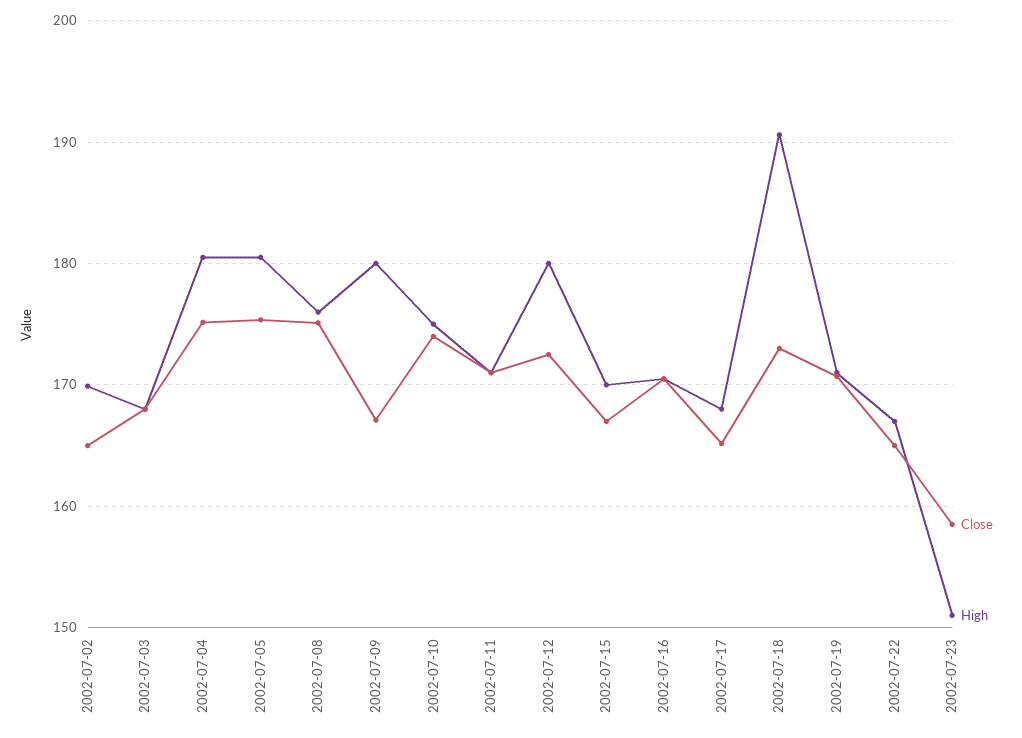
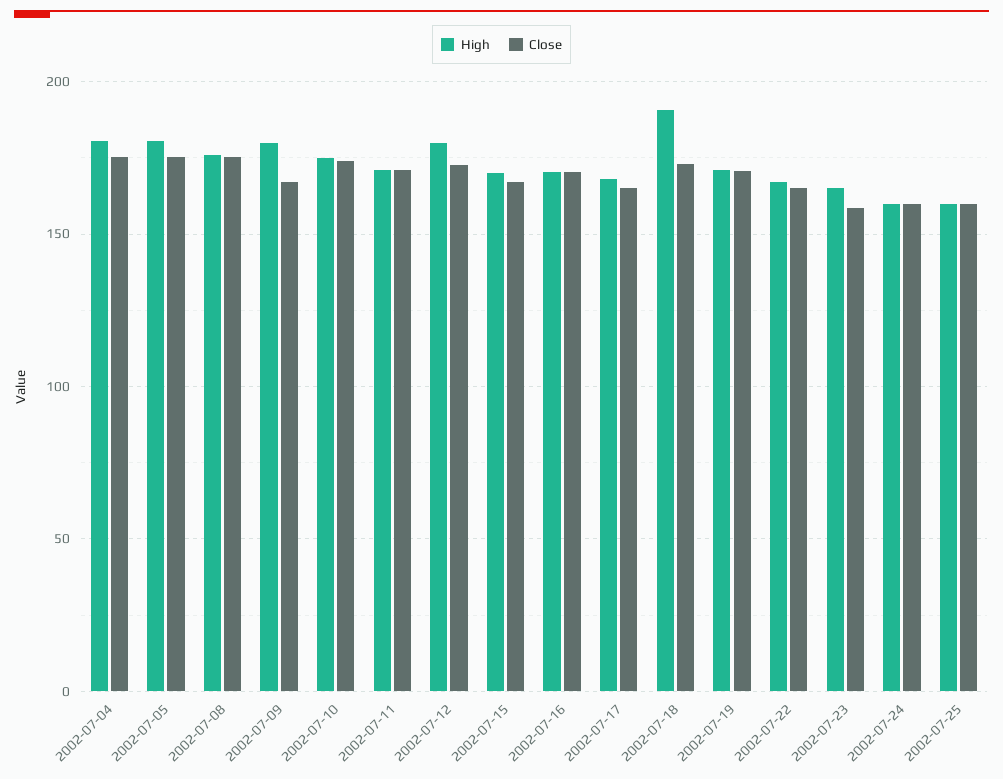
Close, 2002-07-02: 165 -> none
High, 2002-07-02: 170 -> none
Close, 2002-07-03: 168 -> none
High, 2002-07-03: 168 -> none
High, 2002-07-23: 151 -> 165
High, 2002-07-24: none -> 160
Close, 2002-07-24: none -> 160
High, 2002-07-25: none -> 160
Close, 2002-07-25: none -> 160

